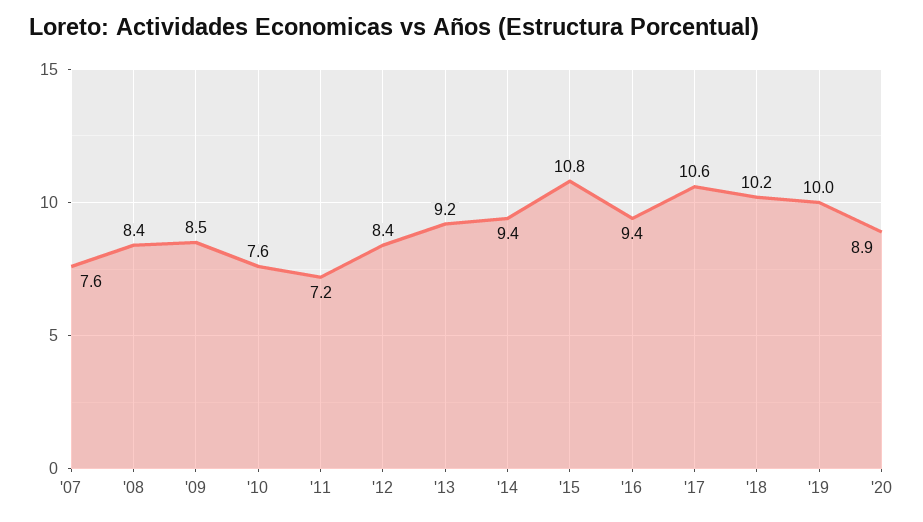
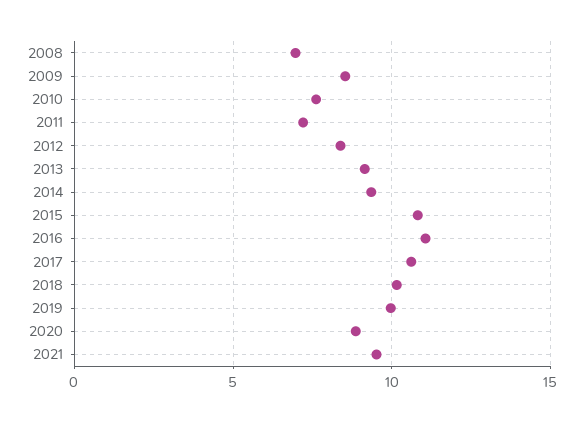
'07: 7.6 -> none
'08: 8.4 -> 7
'16: 9.4 -> 11
2021: none -> 9.5

